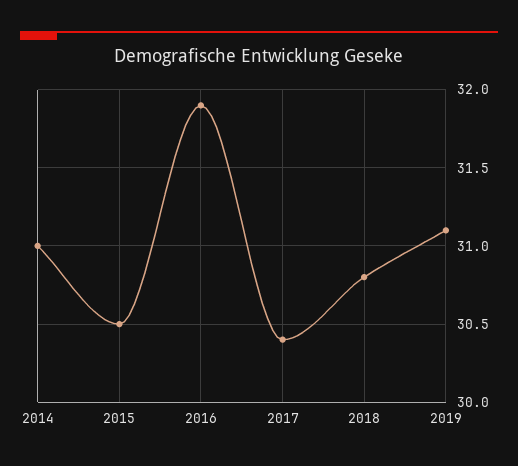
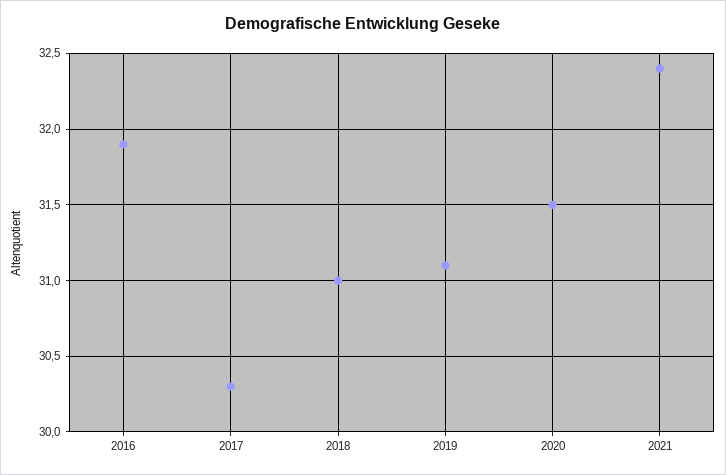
2014: 31 -> none
2015: 30.5 -> none
2017: 30.4 -> 30.3
2018: 30.8 -> 31
2020: none -> 31.5
2021: none -> 32.4

